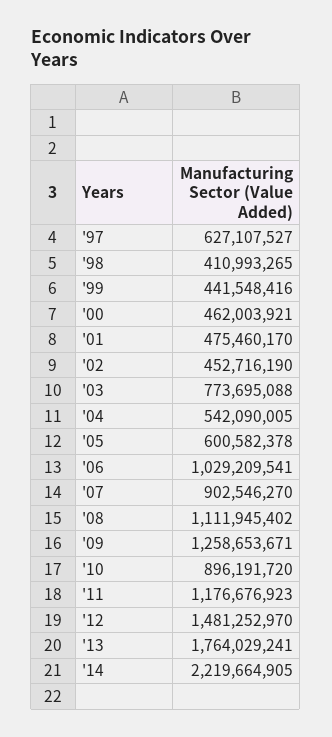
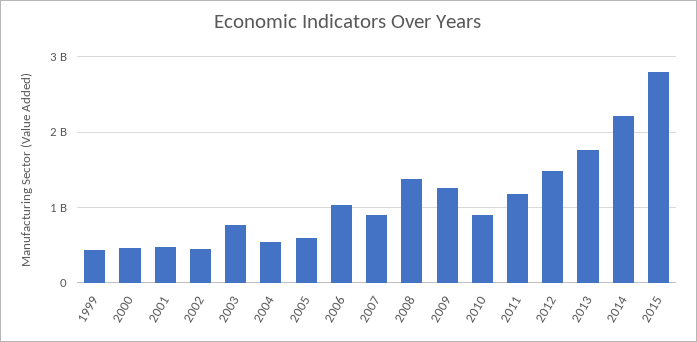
'97: 627107527 -> none
'98: 410993265 -> none
'08: 1111945402 -> 1400000000
2015: none -> 2800000000

